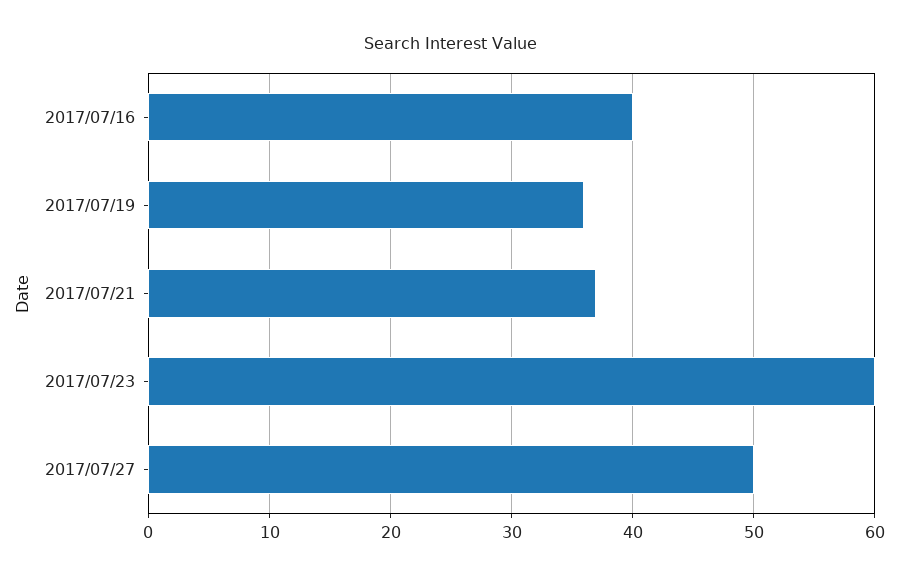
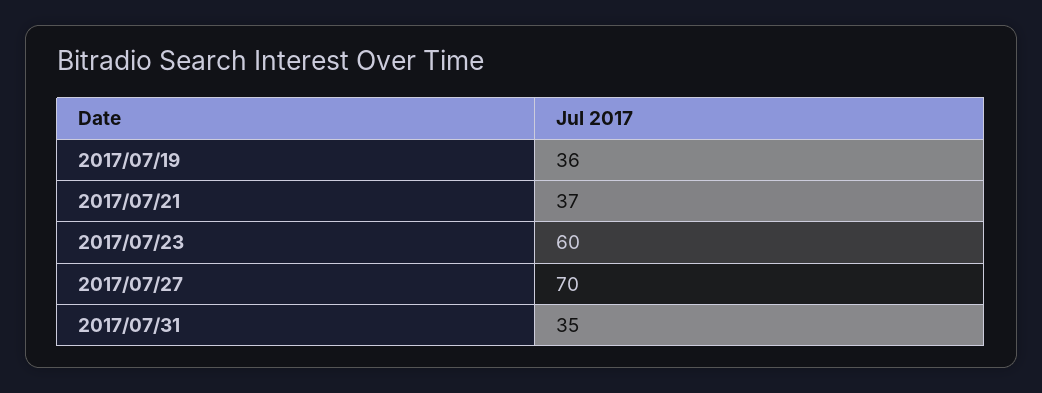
2017/07/16: 40 -> none
2017/07/27: 50 -> 70
2017/07/31: none -> 35

